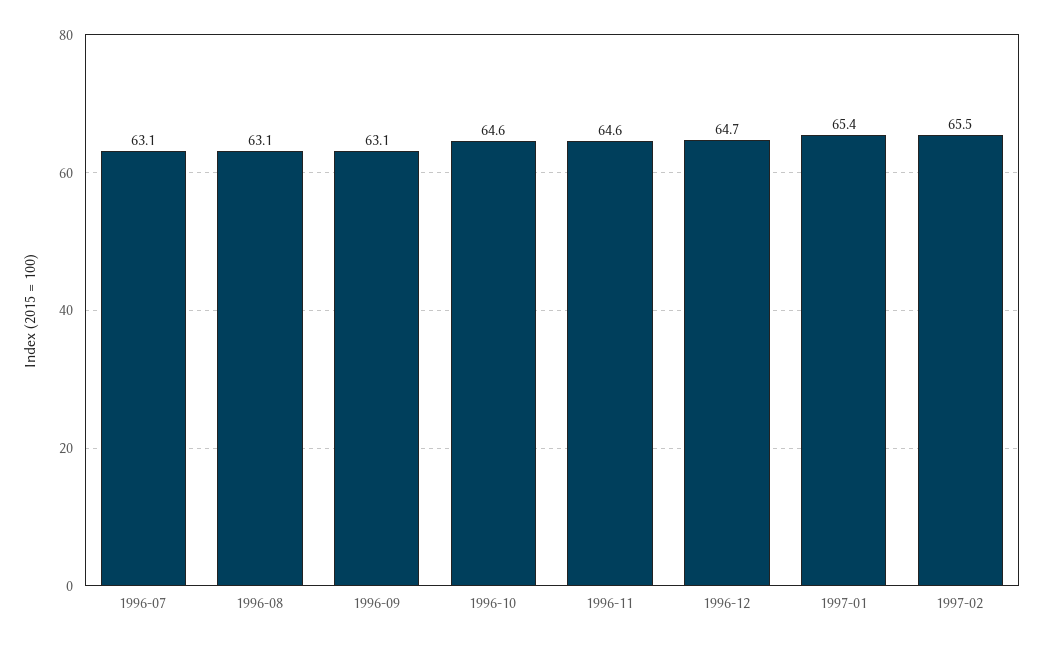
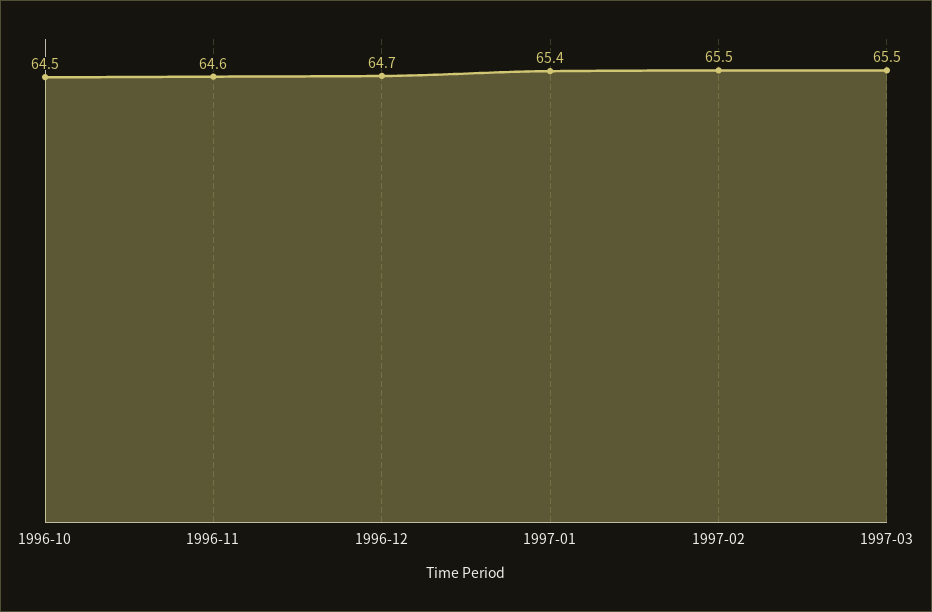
1996-07: 63.1 -> none
1996-08: 63.1 -> none
1996-09: 63.1 -> none
1996-10: 64.6 -> 64.5
1997-03: none -> 65.5

